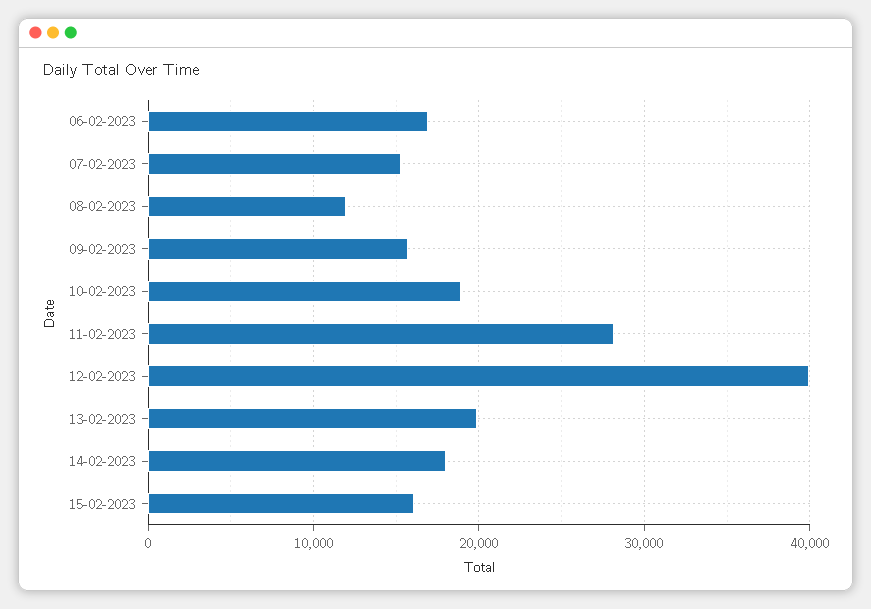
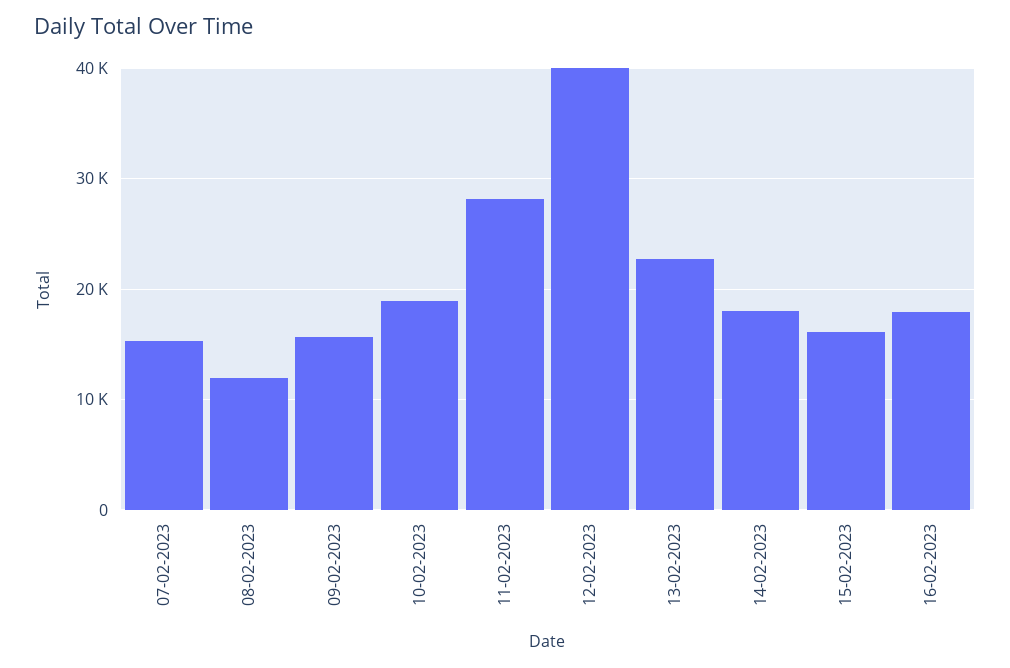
06-02-2023: 17000 -> none
13-02-2023: 20000 -> 23000
16-02-2023: none -> 18000

